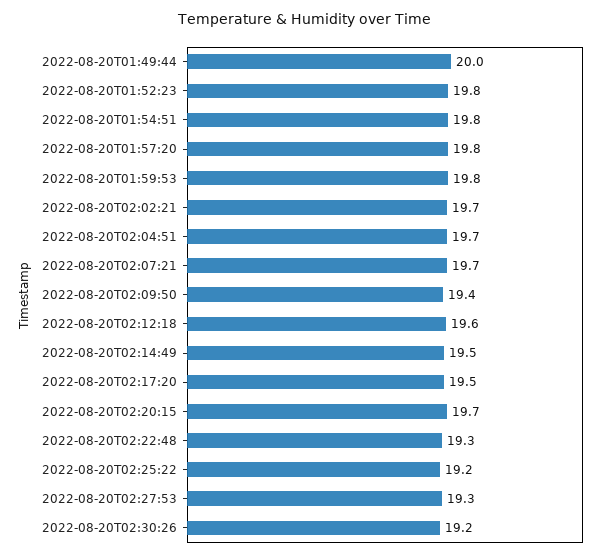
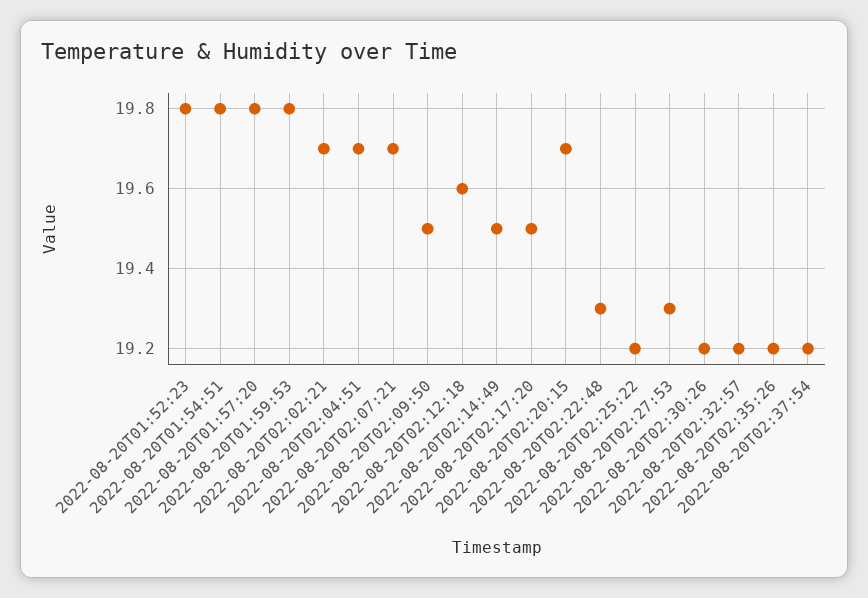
2022-08-20T01:49:44: 20 -> none
2022-08-20T02:09:50: 19.4 -> 19.5
2022-08-20T02:32:57: none -> 19.2
2022-08-20T02:35:26: none -> 19.2
2022-08-20T02:37:54: none -> 19.2

